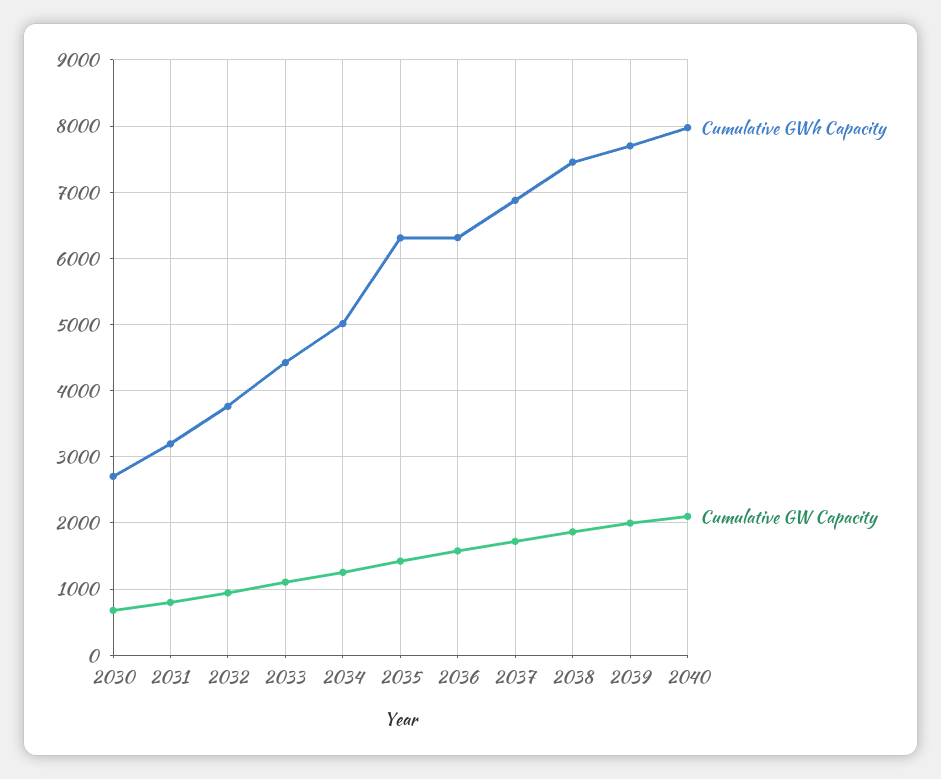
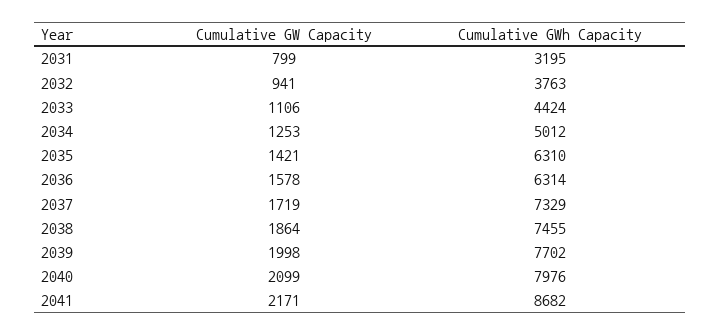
Cumulative GWh Capacity, 2030: 2700 -> none
Cumulative GW Capacity, 2030: 700 -> none
Cumulative GWh Capacity, 2037: 6900 -> 7329
Cumulative GW Capacity, 2041: none -> 2171
Cumulative GWh Capacity, 2041: none -> 8682

